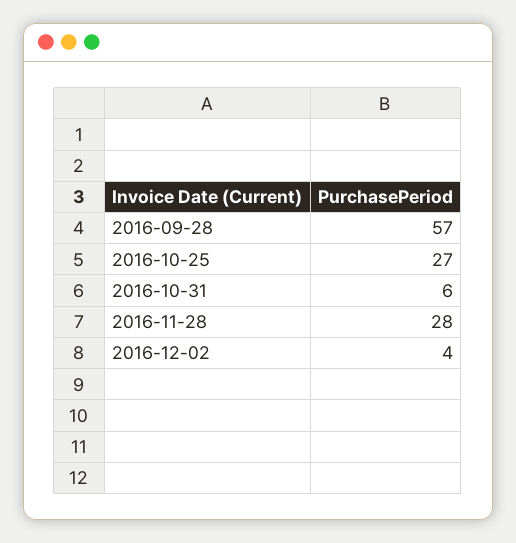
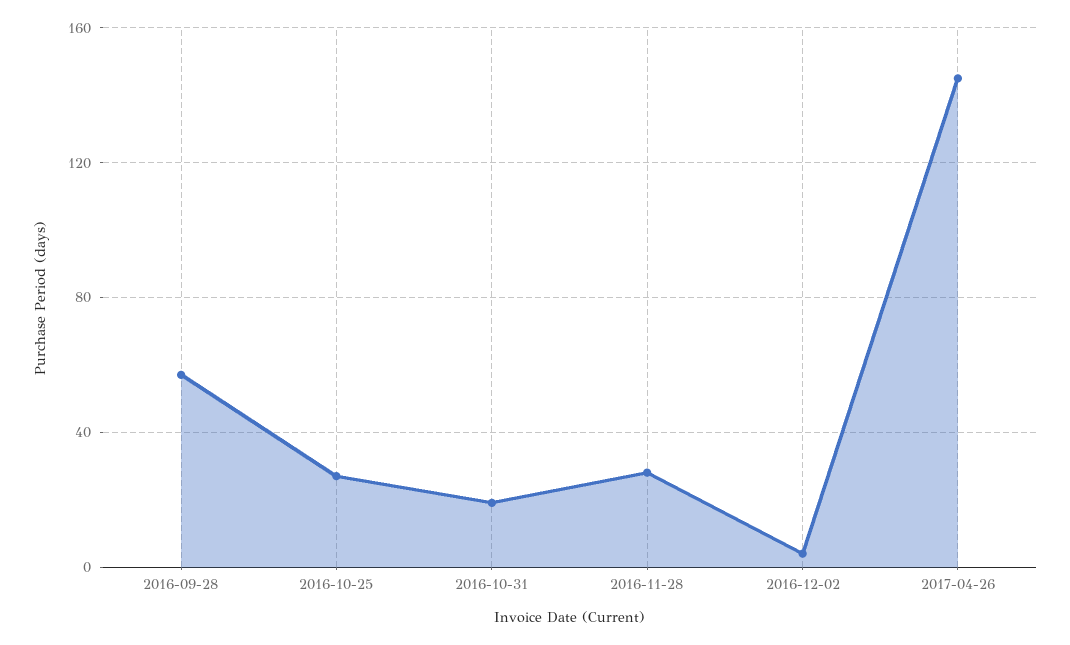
2016-10-31: 6 -> 20
2017-04-26: none -> 145

